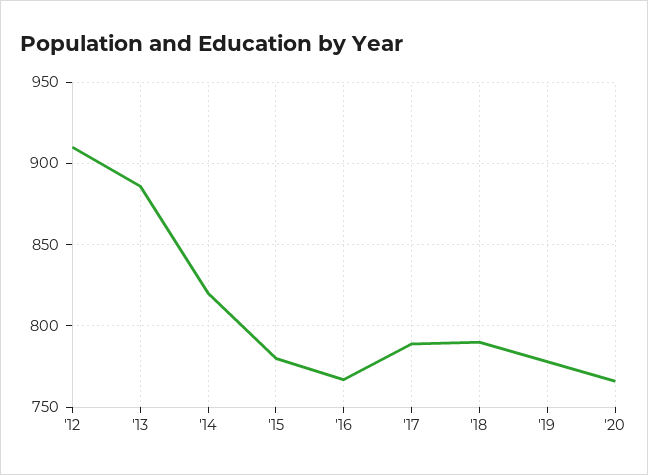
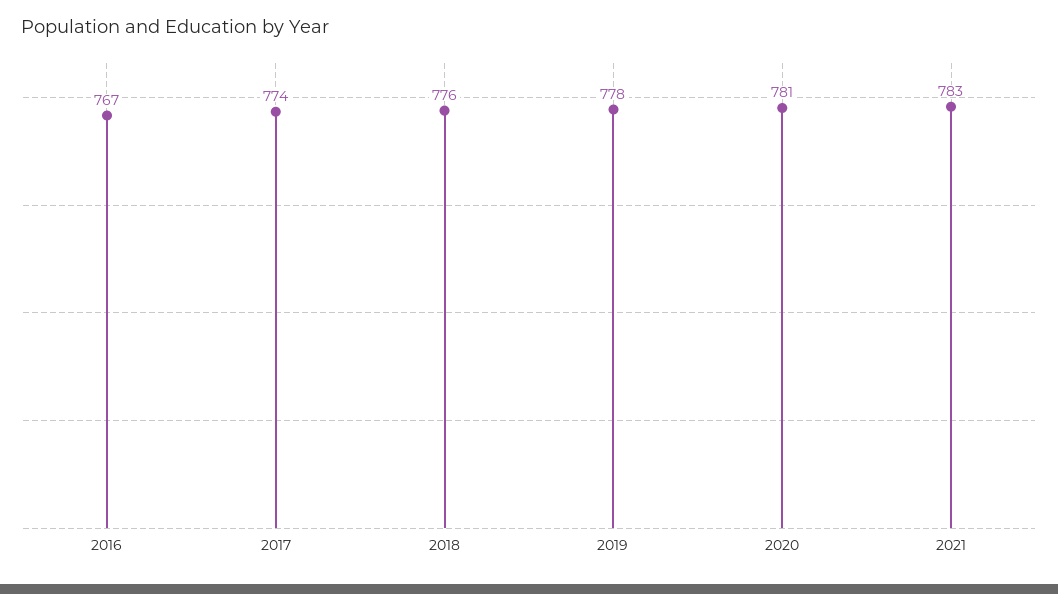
'12: 910 -> none
'13: 885 -> none
'14: 820 -> none
'15: 780 -> none
'17: 790 -> 774
'18: 790 -> 776
'20: 765 -> 781
2021: none -> 783

